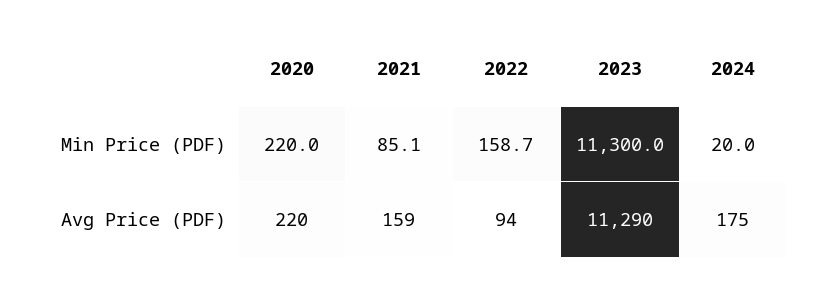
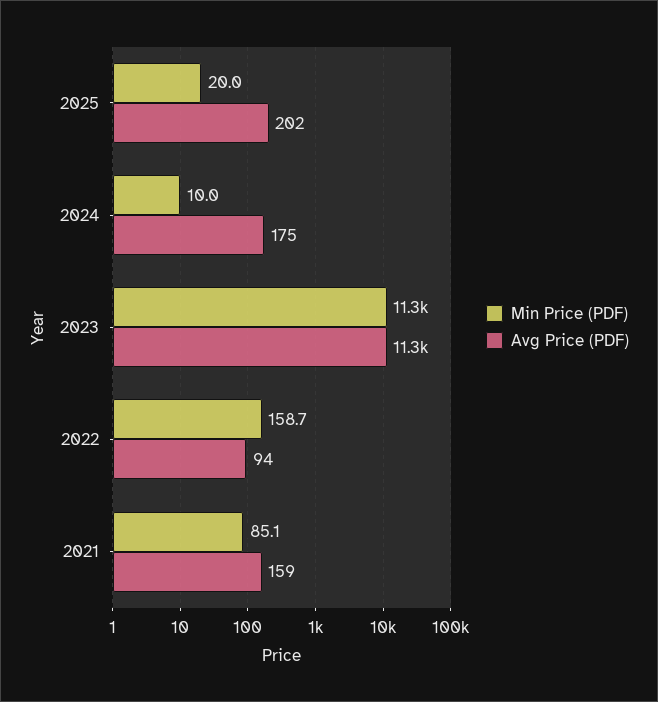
Min Price (PDF), 2020: 220 -> none
Min Price (PDF), 2024: 20 -> 10
Avg Price (PDF), 2020: 220 -> none
Min Price (PDF), 2025: none -> 20
Avg Price (PDF), 2025: none -> 202

